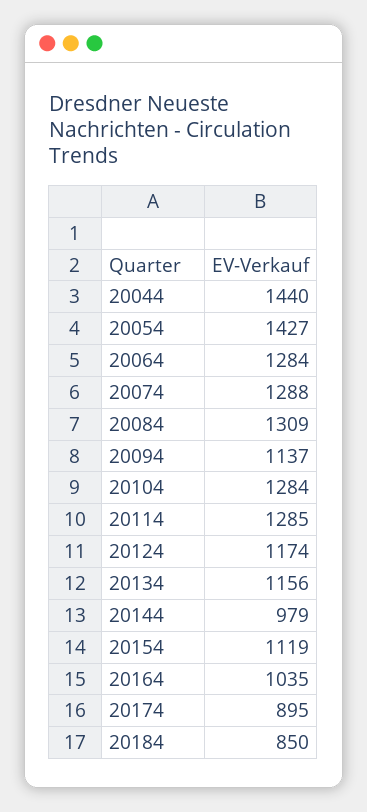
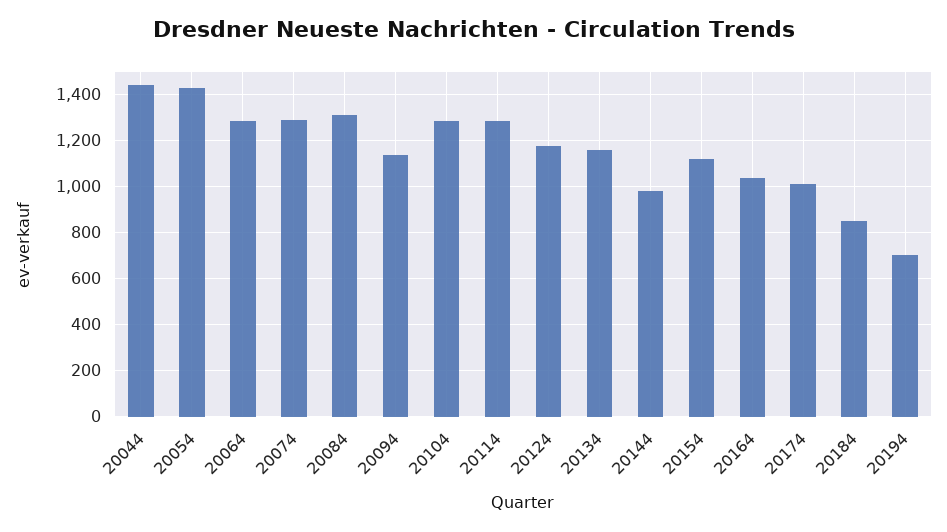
20174: 895 -> 1000
20194: none -> 700

